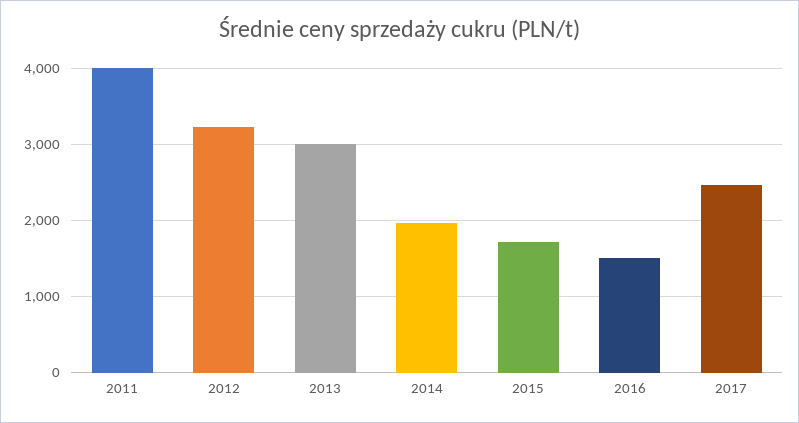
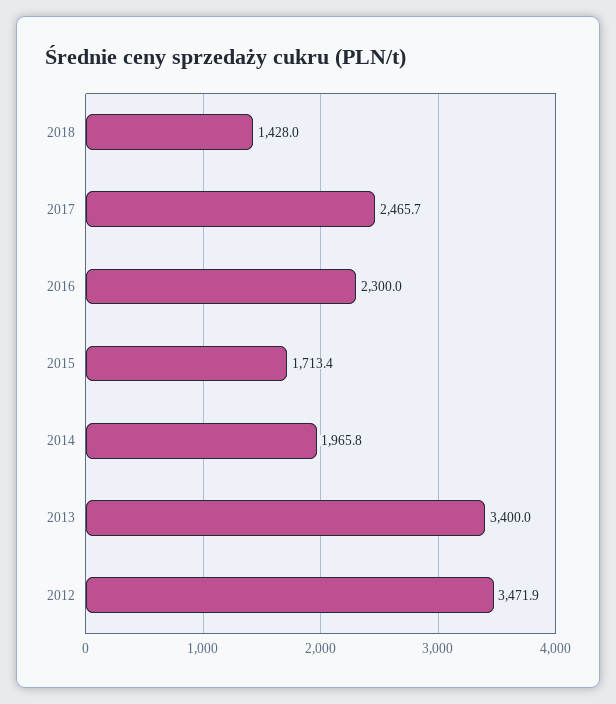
2011: 4000 -> none
2012: 3200 -> 3471.9
2013: 3000 -> 3400
2016: 1500 -> 2300
2018: none -> 1428

